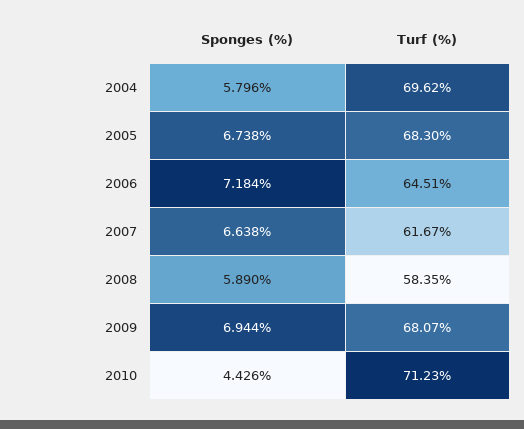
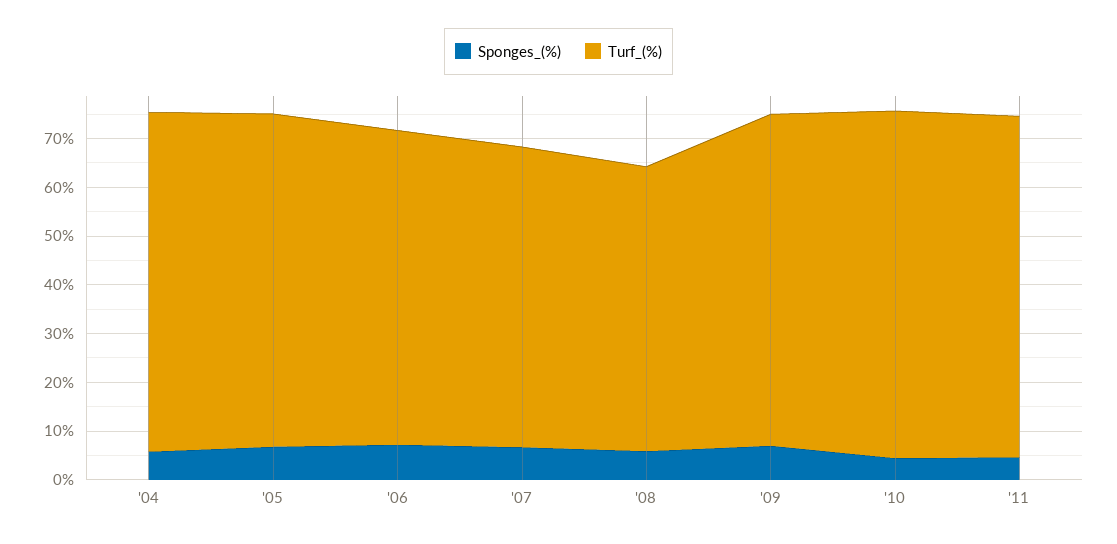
Sponges (%), '11: none -> 4
Turf (%), '11: none -> 70

